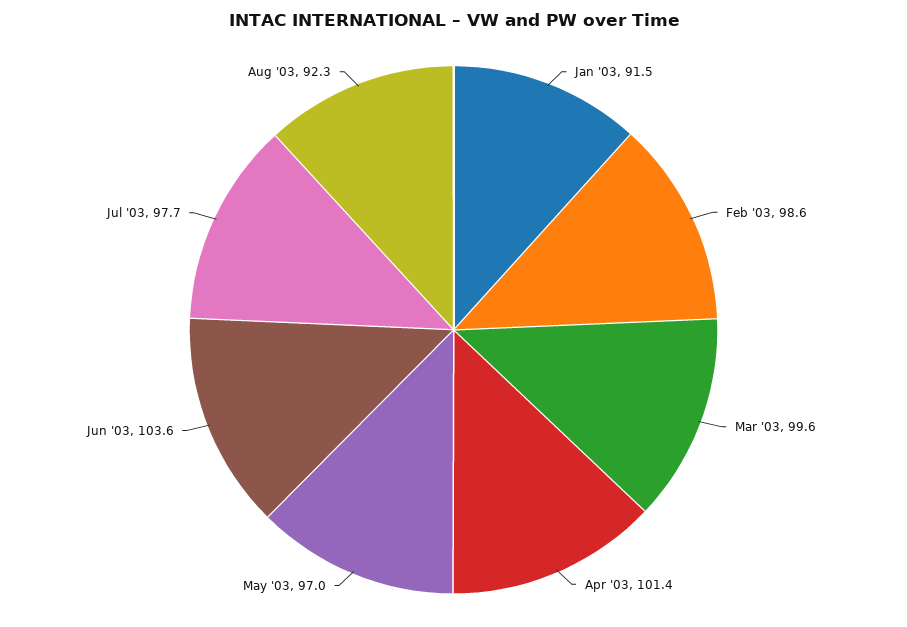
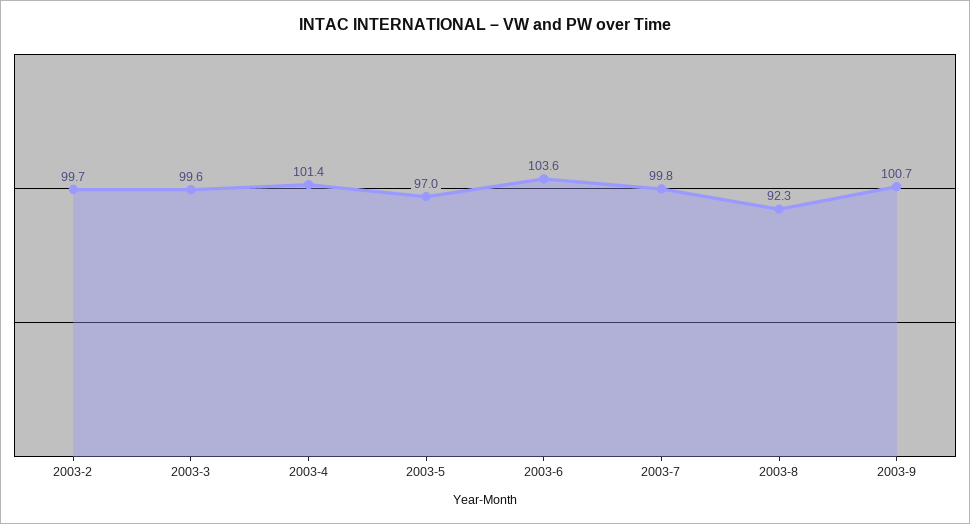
Jan '03: 91.5 -> none
Feb '03: 98.6 -> 99.7
Jul '03: 97.7 -> 99.8
2003-9: none -> 100.7

